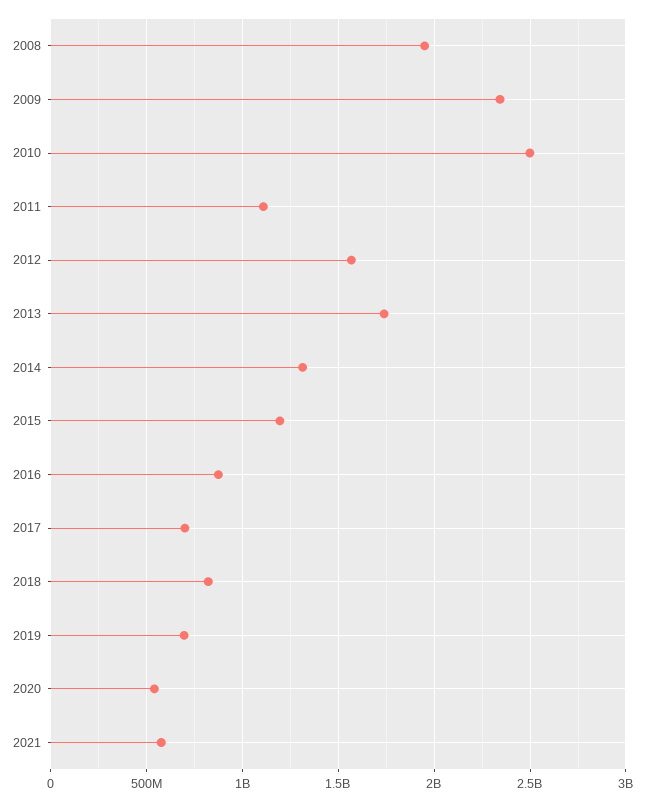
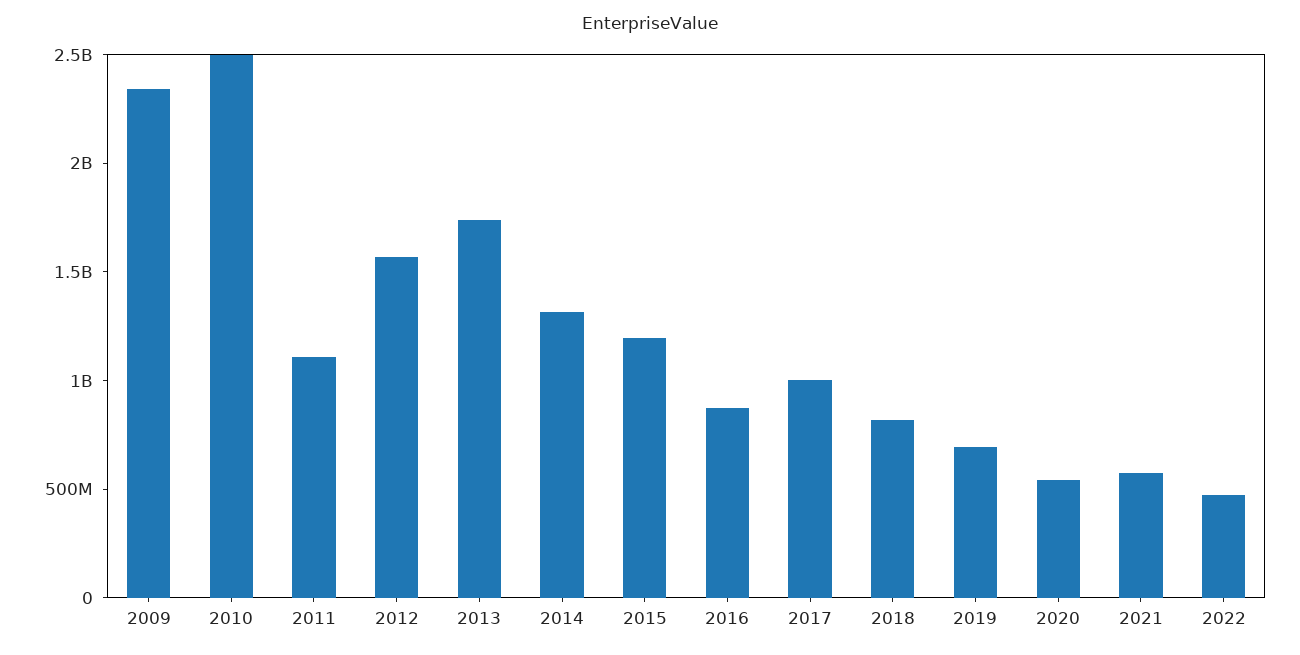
2008: 1950000000 -> none
2017: 700000000 -> 1000000000
2022: none -> 500000000

